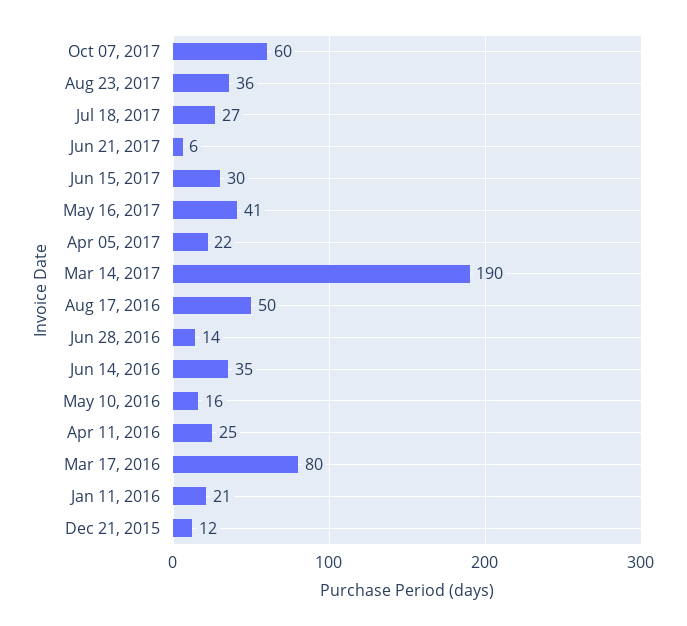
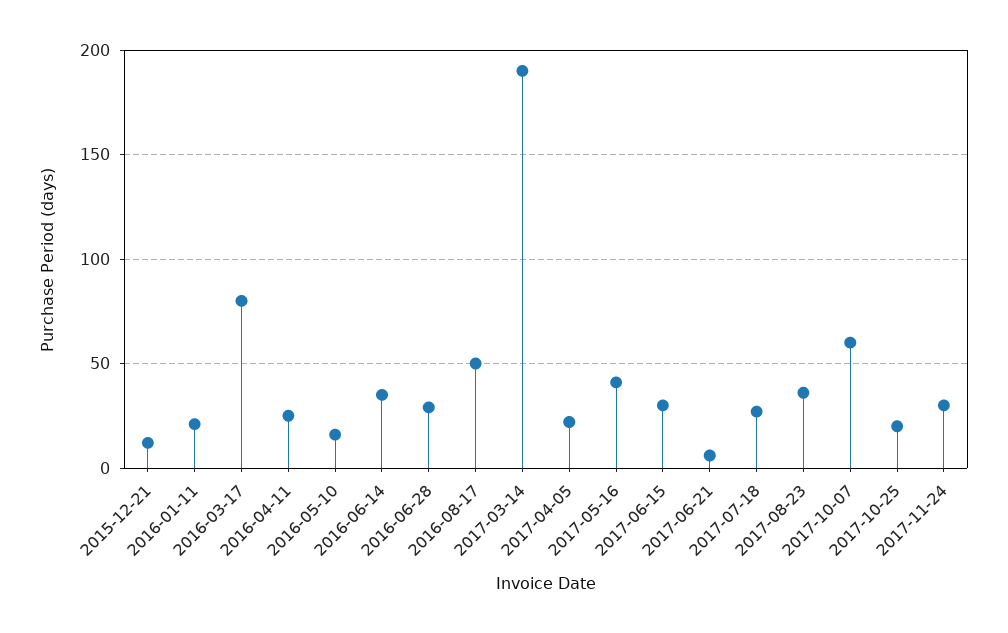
Jun 28, 2016: 14 -> 30
2017-10-25: none -> 20
2017-11-24: none -> 30

